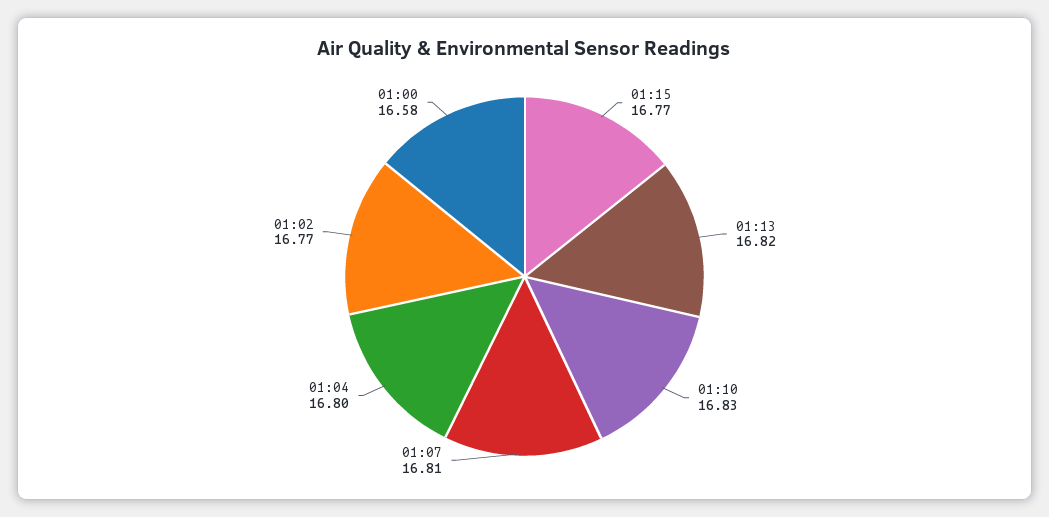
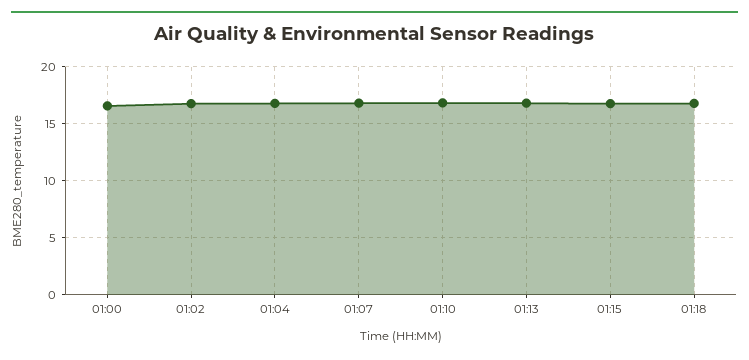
01:18: none -> 17

